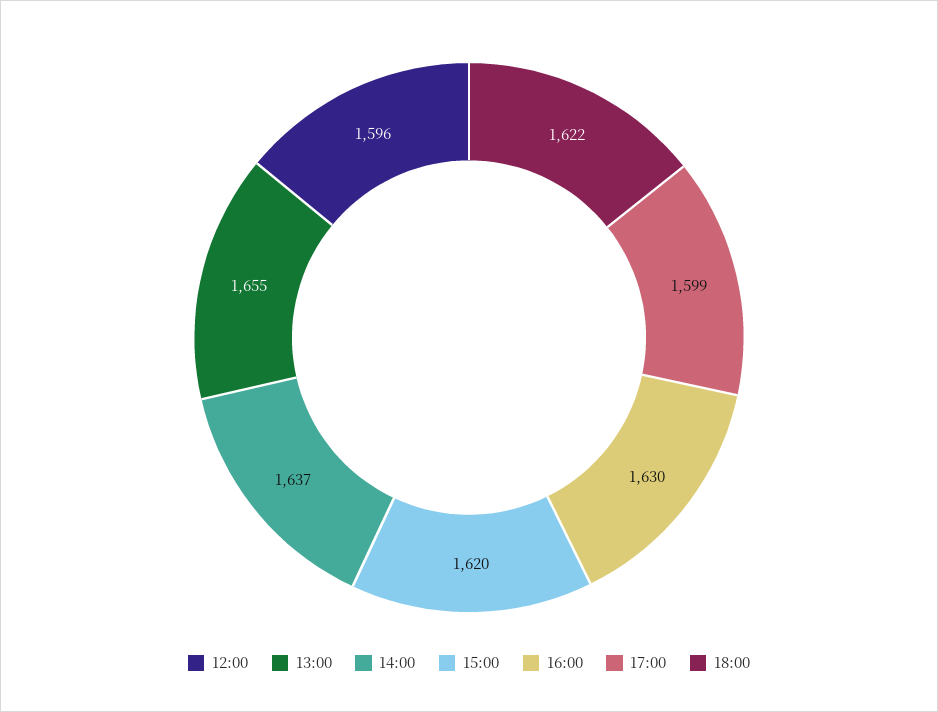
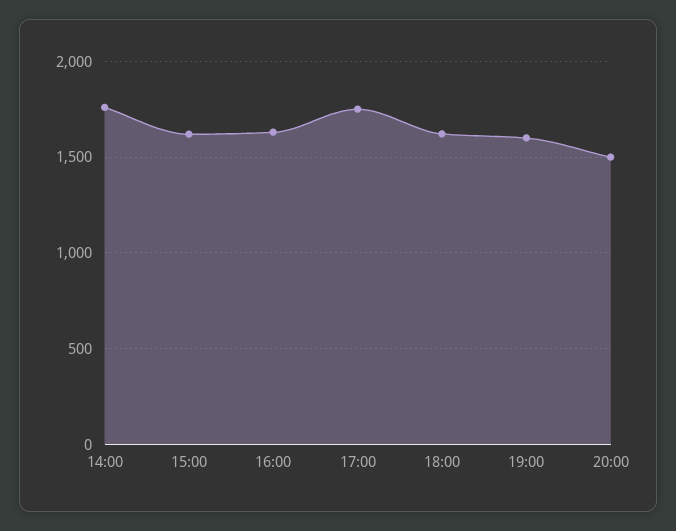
12:00: 1596 -> none
13:00: 1655 -> none
14:00: 1637 -> 1750
17:00: 1599 -> 1750
19:00: none -> 1600
20:00: none -> 1500

